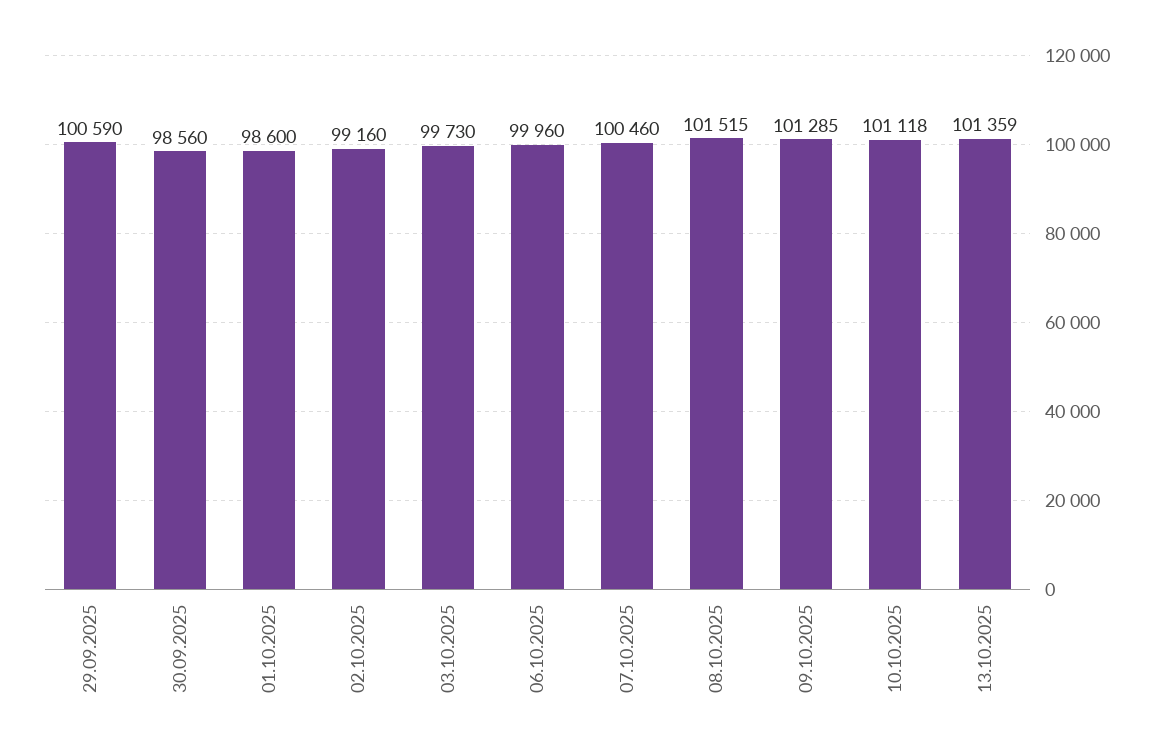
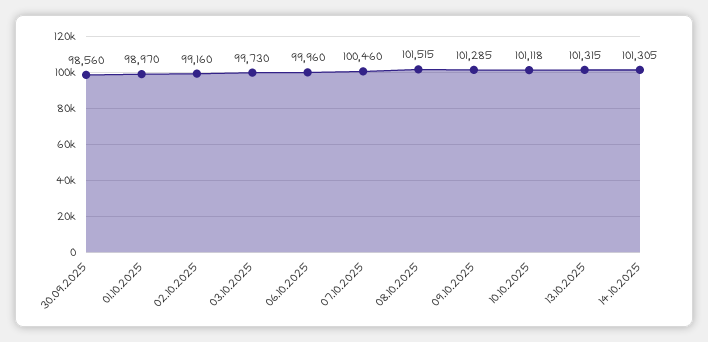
29.09.2025: 100590 -> none
01.10.2025: 98600 -> 98970
13.10.2025: 101359 -> 101315
14.10.2025: none -> 101305

